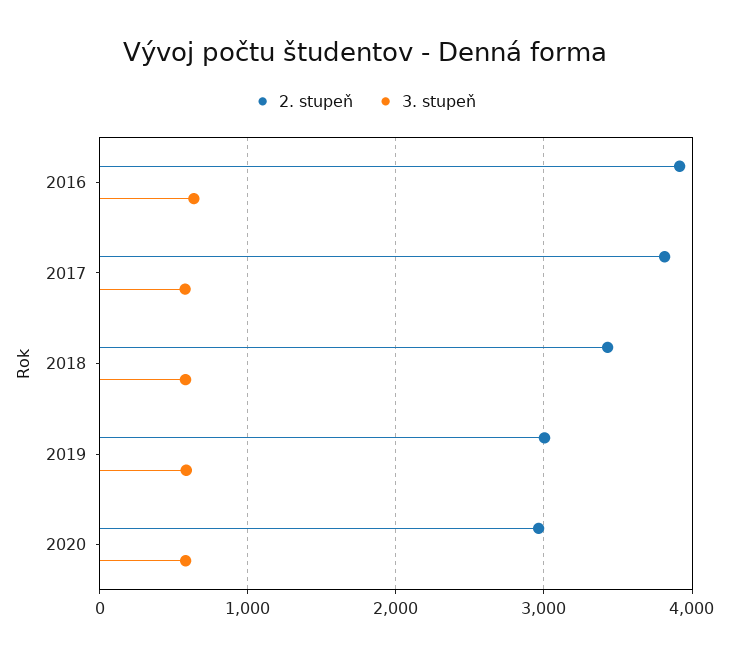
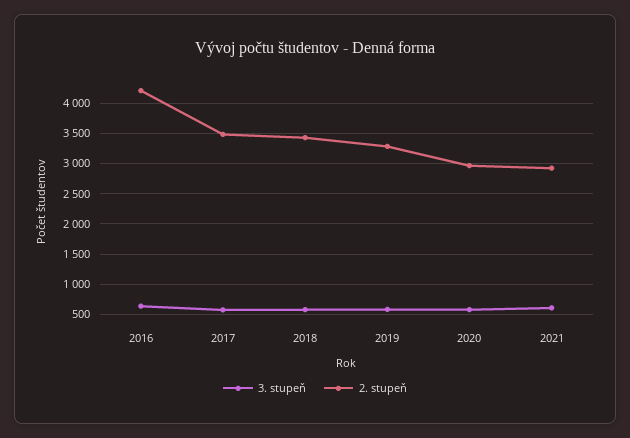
2. stupeň, 2016: 3900 -> 4200
2. stupeň, 2017: 3800 -> 3500
2. stupeň, 2019: 3000 -> 3300
3. stupeň, 2021: none -> 600
2. stupeň, 2021: none -> 2900

